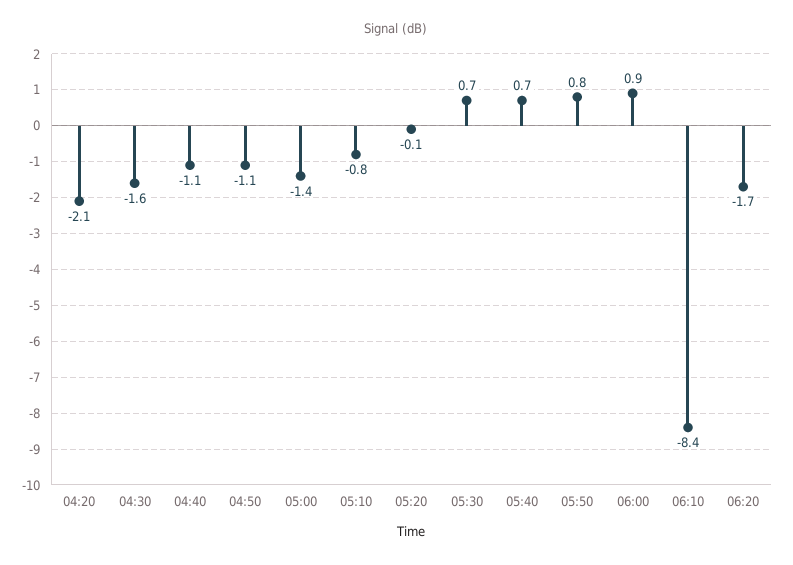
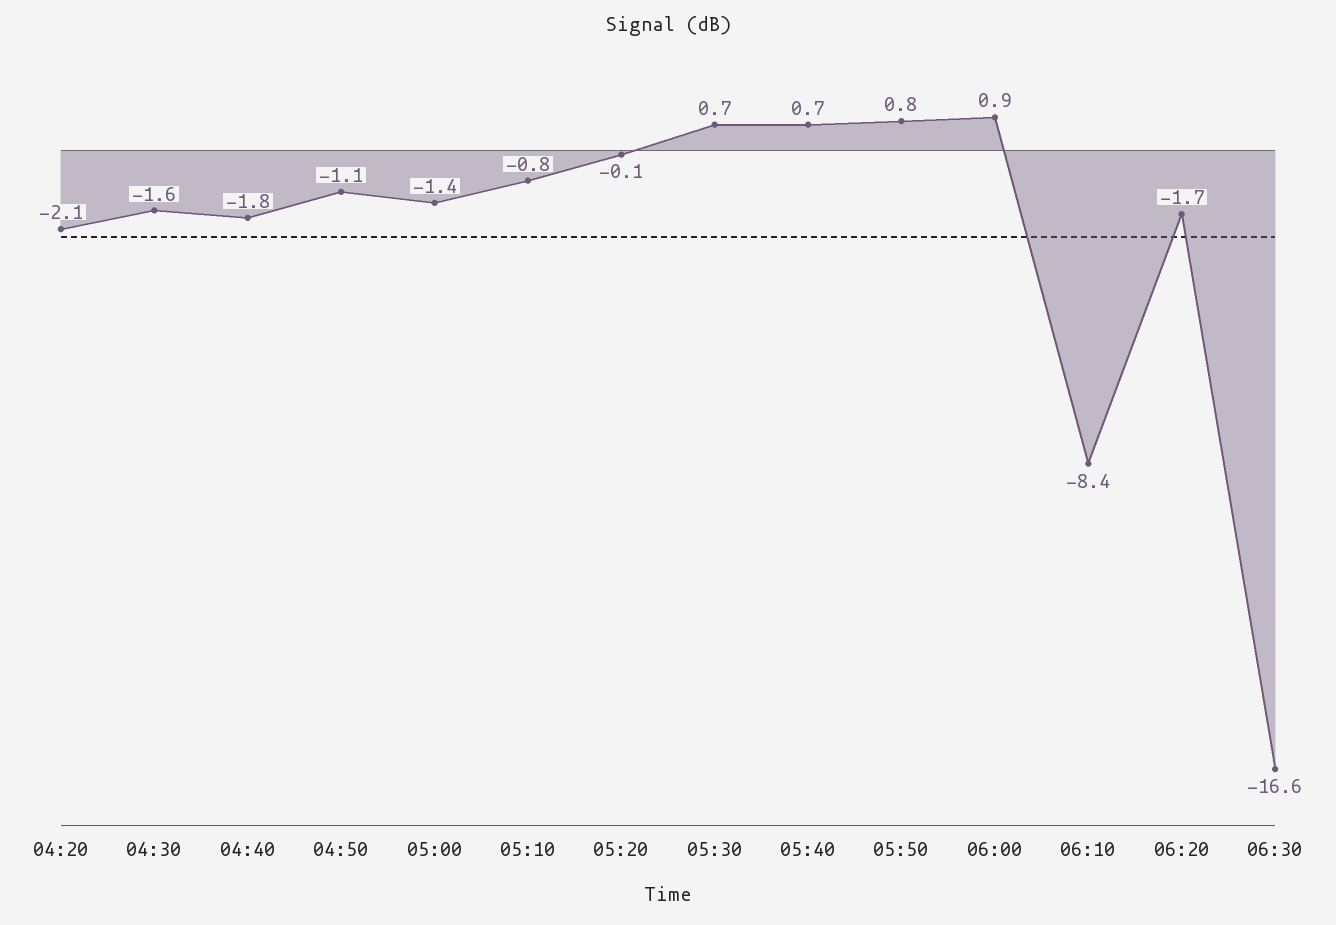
04:40: -1.1 -> -1.8
06:30: none -> -16.6

